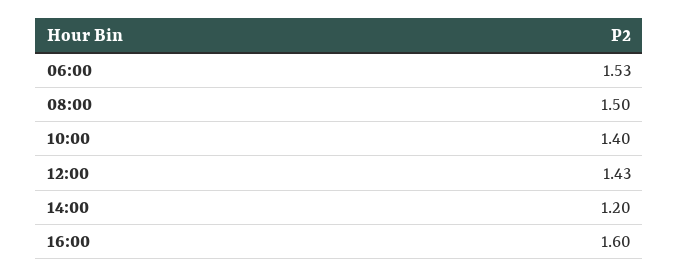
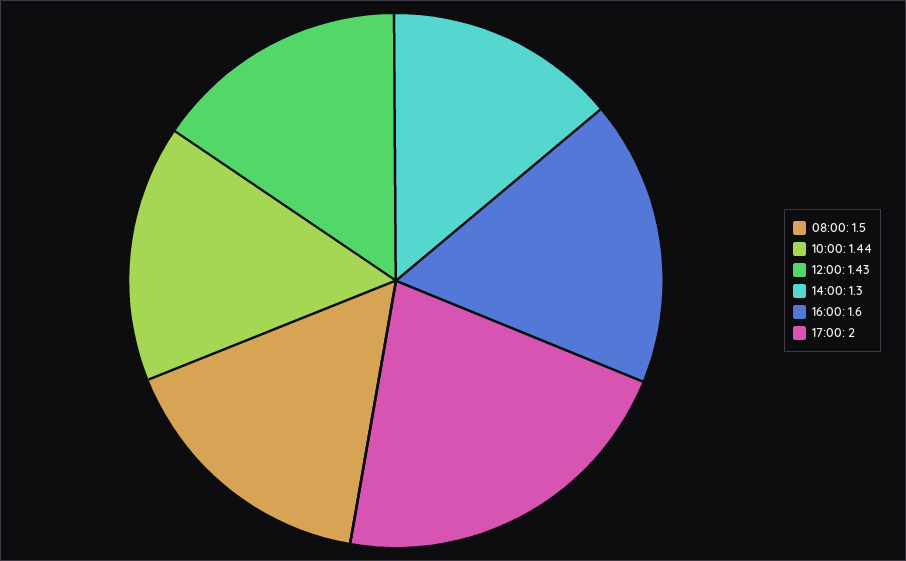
06:00: 1.53 -> none
10:00: 1.4 -> 1.44
14:00: 1.2 -> 1.3
17:00: none -> 2

